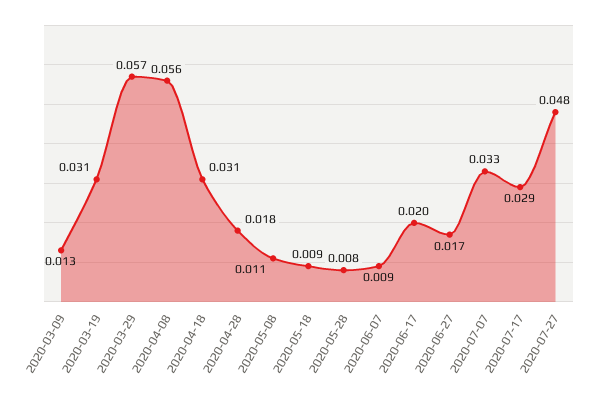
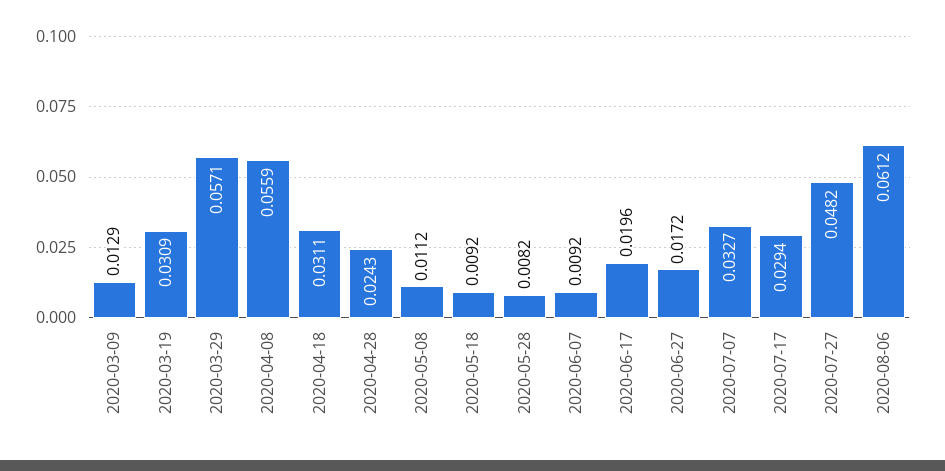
2020-04-28: 0.018 -> 0.0243
2020-08-06: none -> 0.0612

